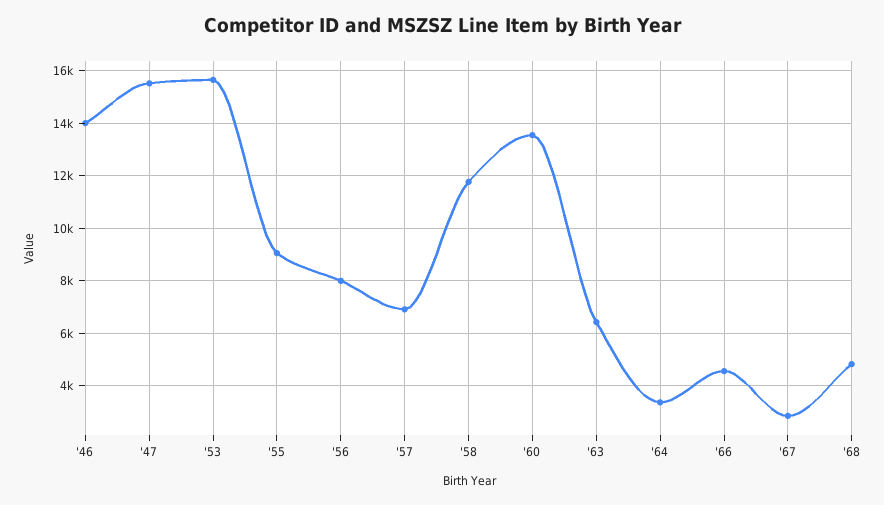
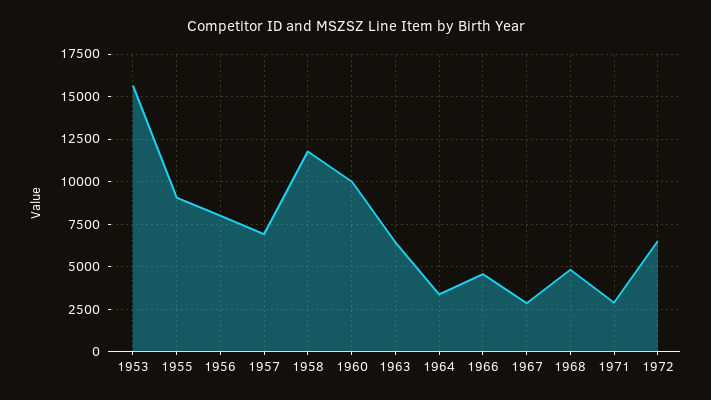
'46: 14000 -> none
'47: 15500 -> none
'60: 13500 -> 10000
1971: none -> 3000
1972: none -> 6500

